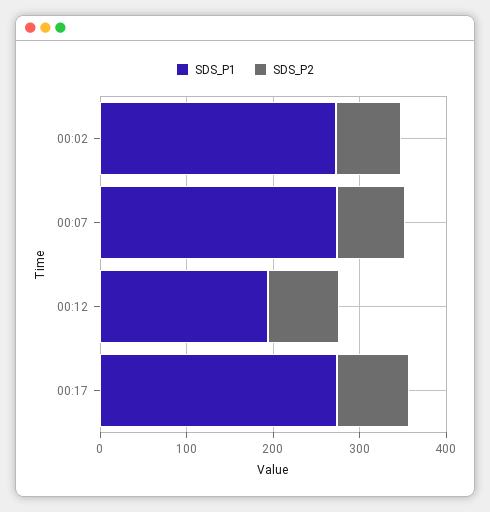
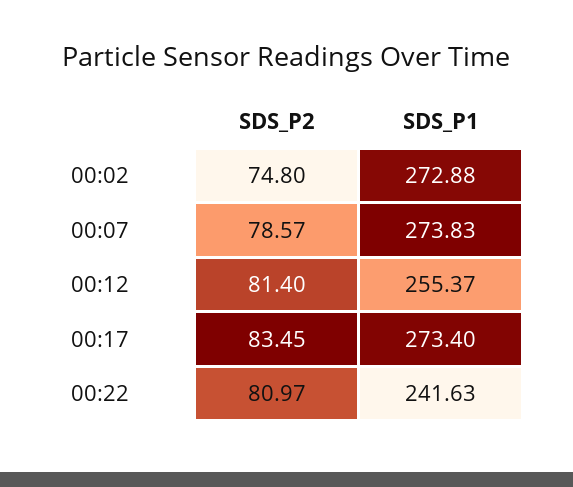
SDS_P1, 00:12: 200 -> 255.37
SDS_P2, 00:22: none -> 80.97
SDS_P1, 00:22: none -> 241.63

